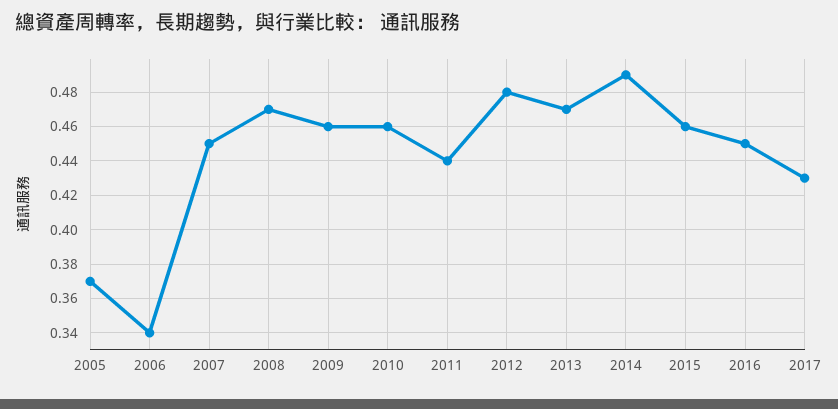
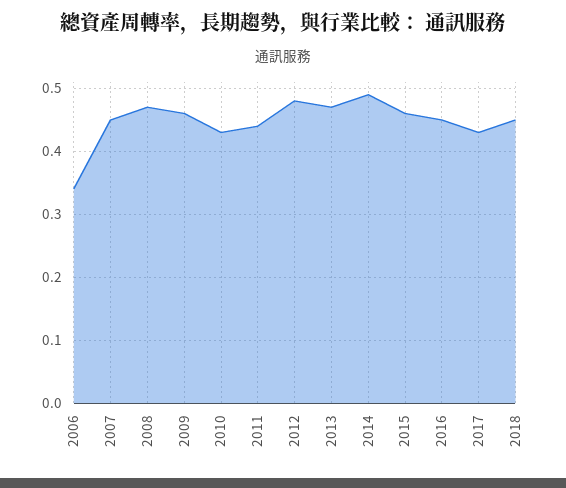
2005: 0.37 -> none
2010: 0.46 -> 0.43
2018: none -> 0.45

